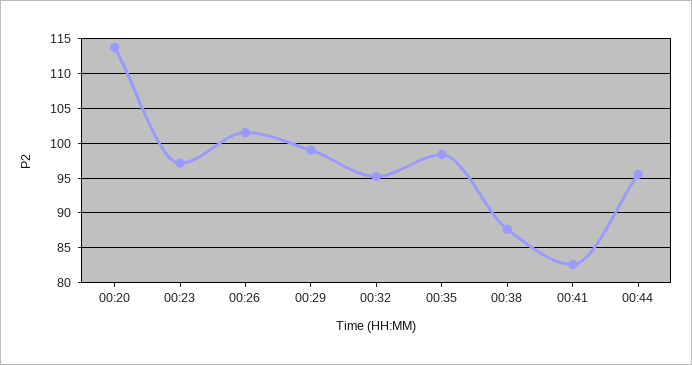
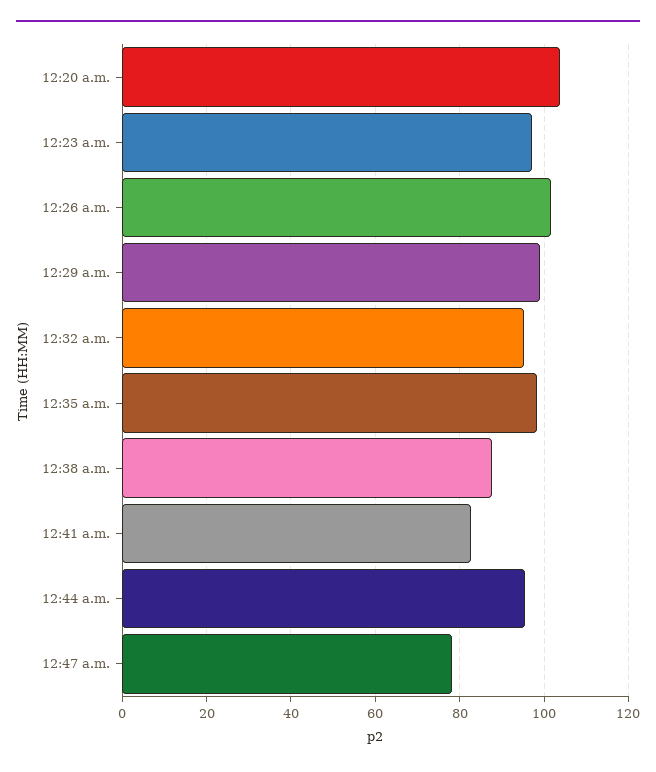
00:20: 114 -> 104
12:47 a.m.: none -> 78

